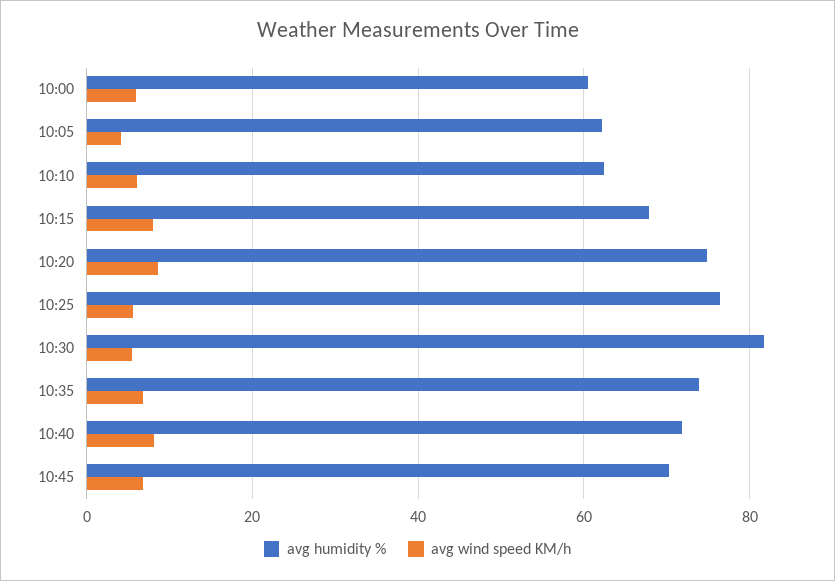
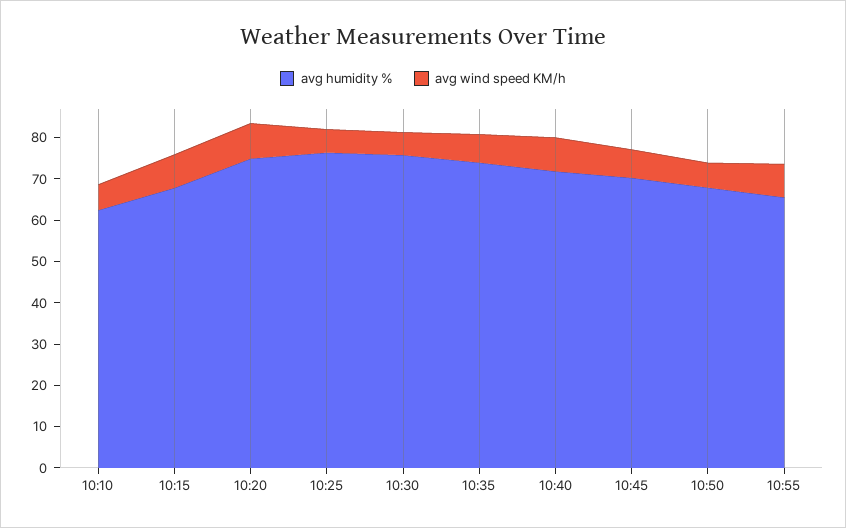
avg humidity %, 10:00: 60 -> none
avg wind speed KM/h, 10:00: 6 -> none
avg humidity %, 10:05: 62 -> none
avg wind speed KM/h, 10:05: 4 -> none
avg humidity %, 10:30: 82 -> 76
avg humidity %, 10:50: none -> 68
avg wind speed KM/h, 10:50: none -> 6
avg humidity %, 10:55: none -> 66
avg wind speed KM/h, 10:55: none -> 8

